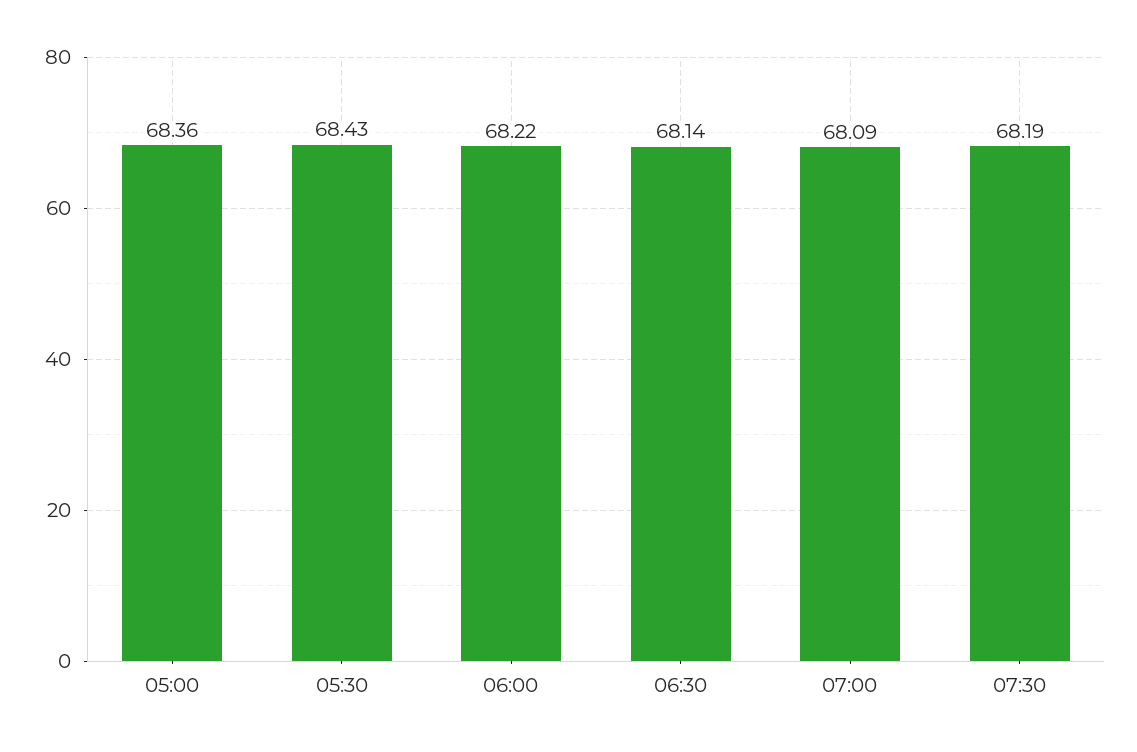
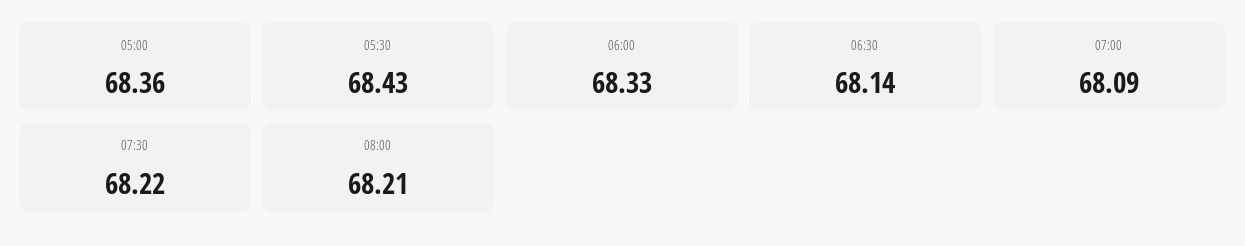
06:00: 68.22 -> 68.33
07:30: 68.19 -> 68.22
08:00: none -> 68.21

